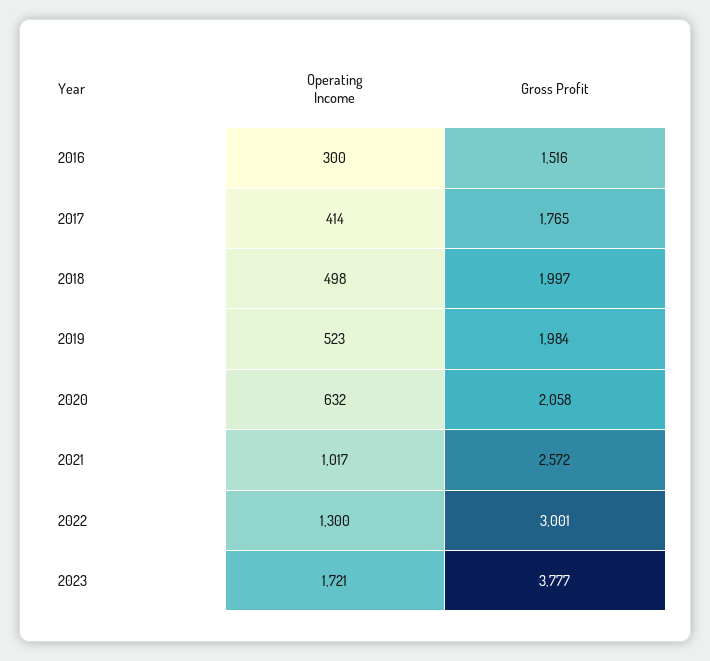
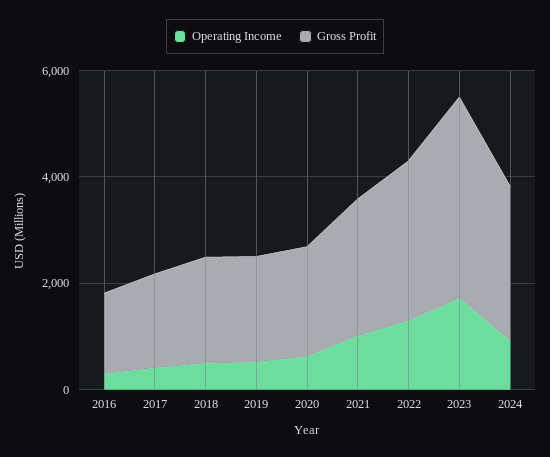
Operating Income, 2024: none -> 1000
Gross Profit, 2024: none -> 3000

